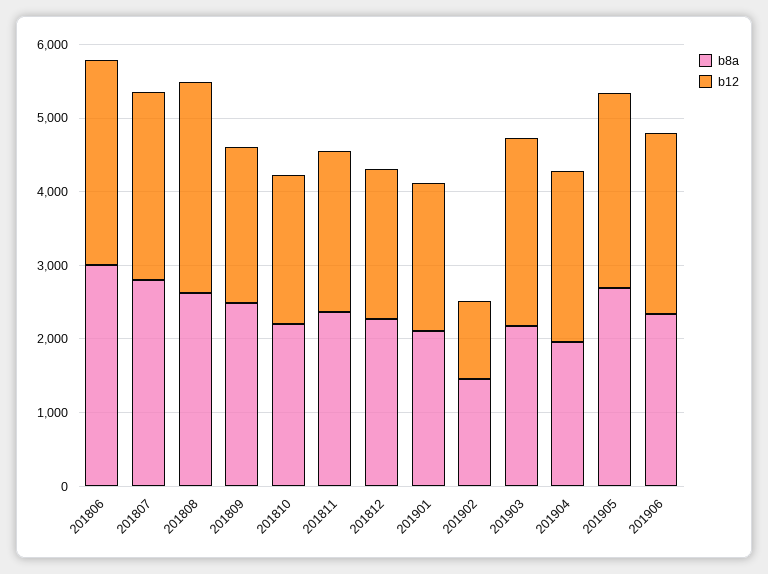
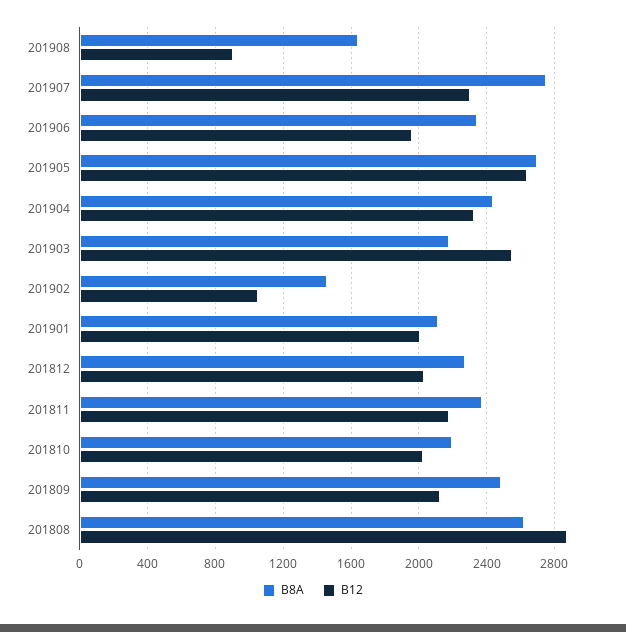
b8a, 201806: 3000 -> none
b12, 201806: 2800 -> none
b8a, 201807: 2800 -> none
b12, 201807: 2600 -> none
b8a, 201904: 2000 -> 2450
b12, 201906: 2400 -> 1950
b8a, 201908: none -> 1650
b12, 201908: none -> 900
b8a, 201907: none -> 2750
b12, 201907: none -> 2300

